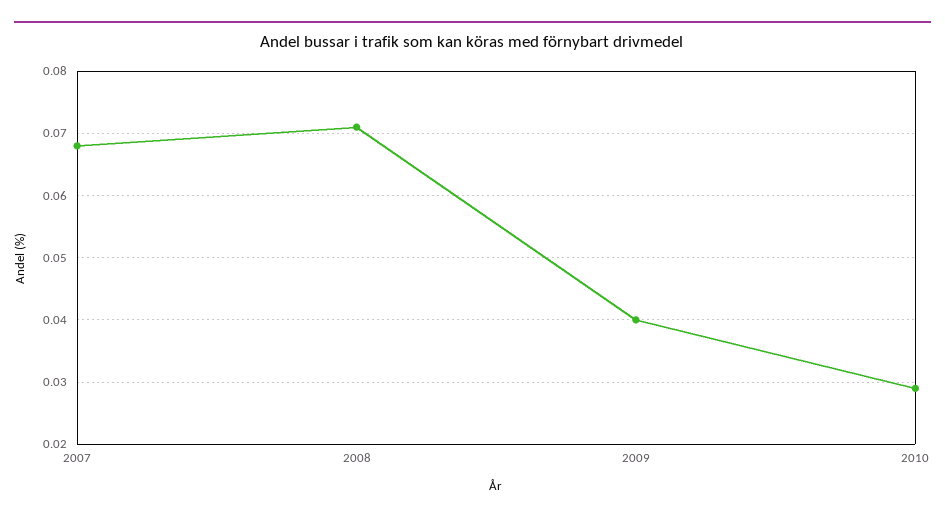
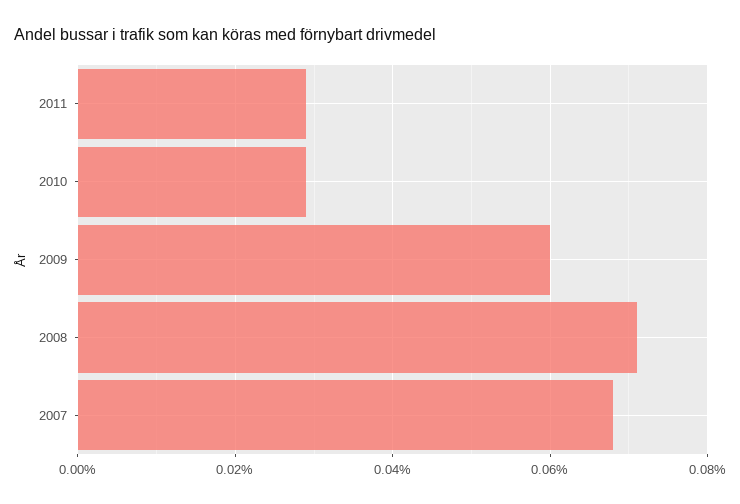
2009: 0.04 -> 0.06
2011: none -> 0.03

